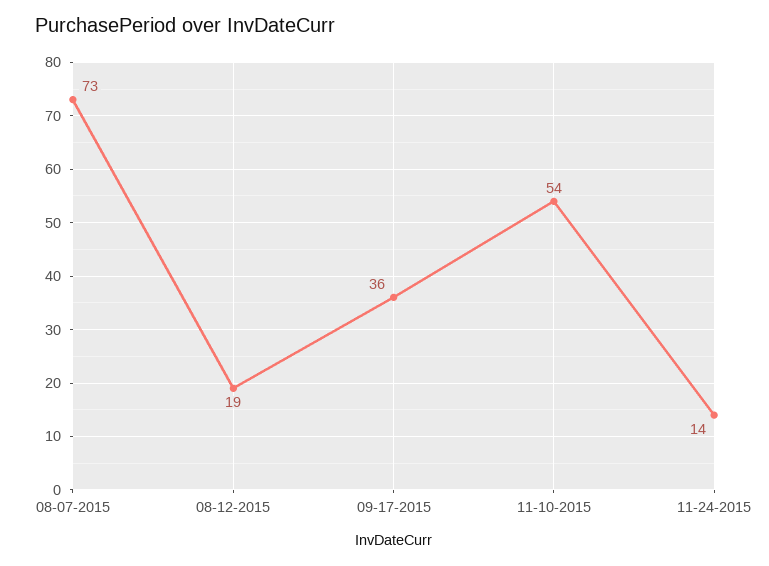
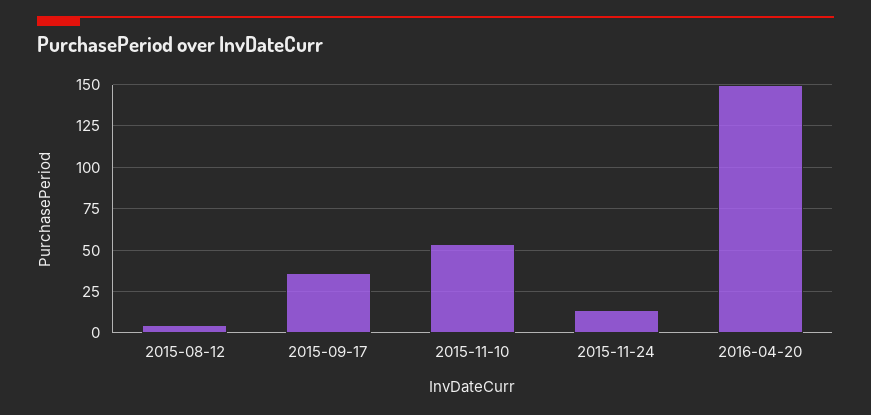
08-07-2015: 73 -> none
08-12-2015: 19 -> 5
2016-04-20: none -> 150

